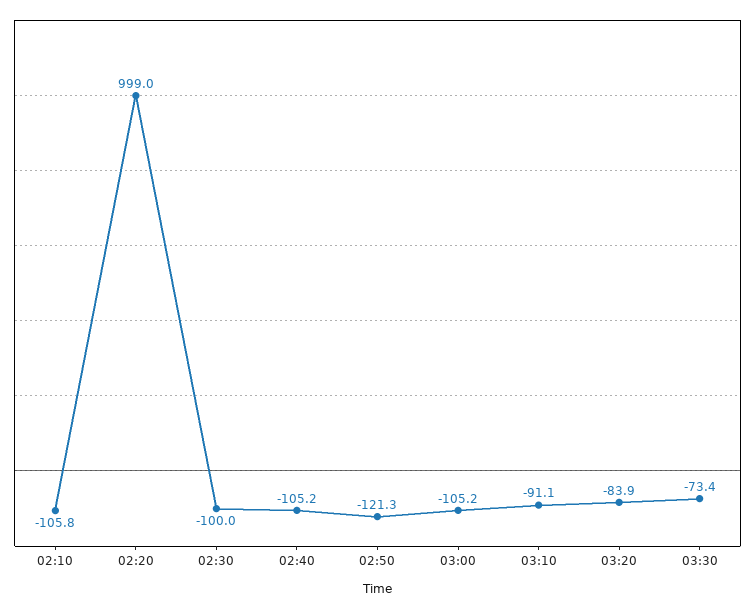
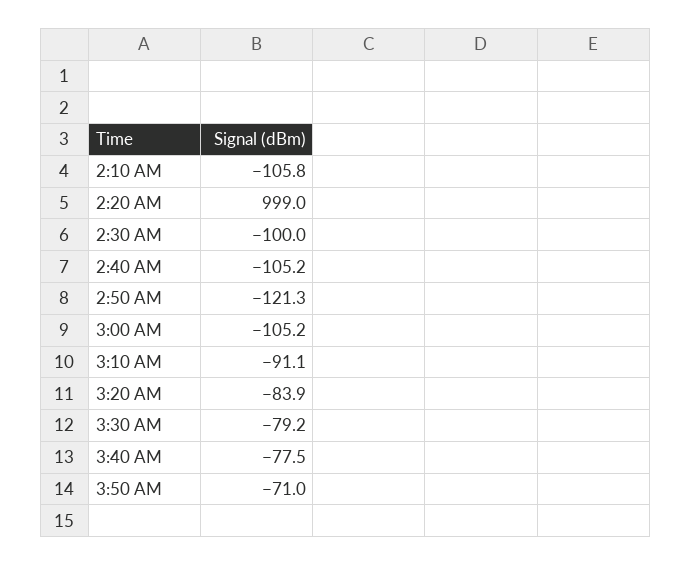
03:30: -73.4 -> -79.2
3:40 AM: none -> -77.5
3:50 AM: none -> -71

